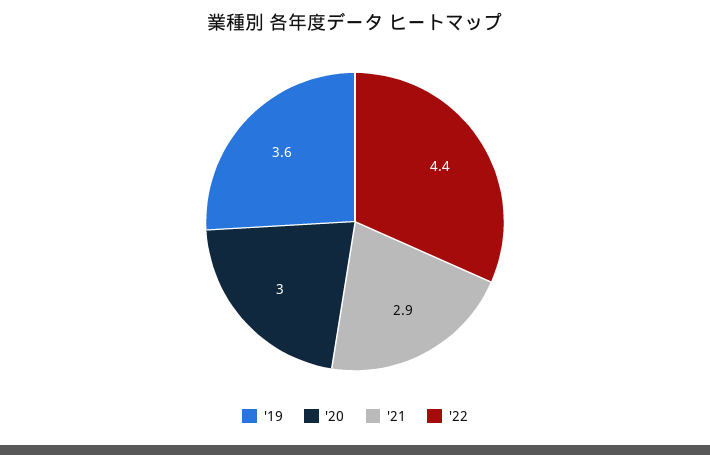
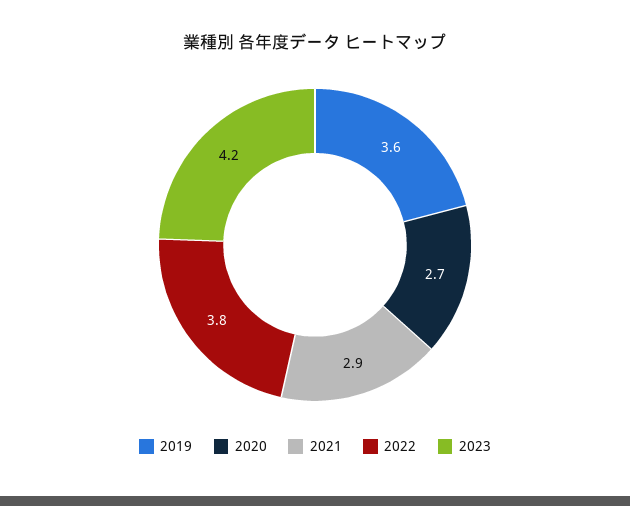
'20: 3 -> 2.7
'22: 4.4 -> 3.8
2023: none -> 4.2

